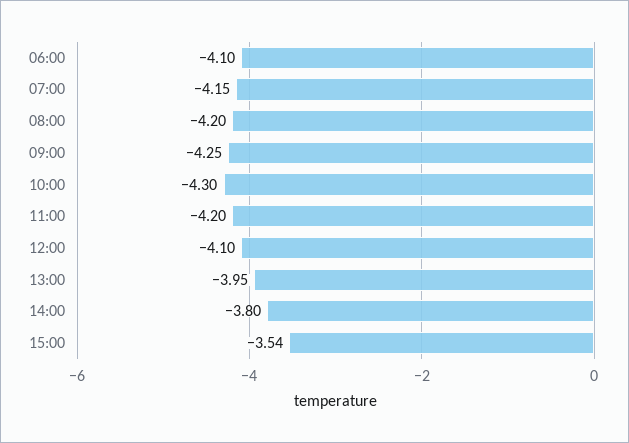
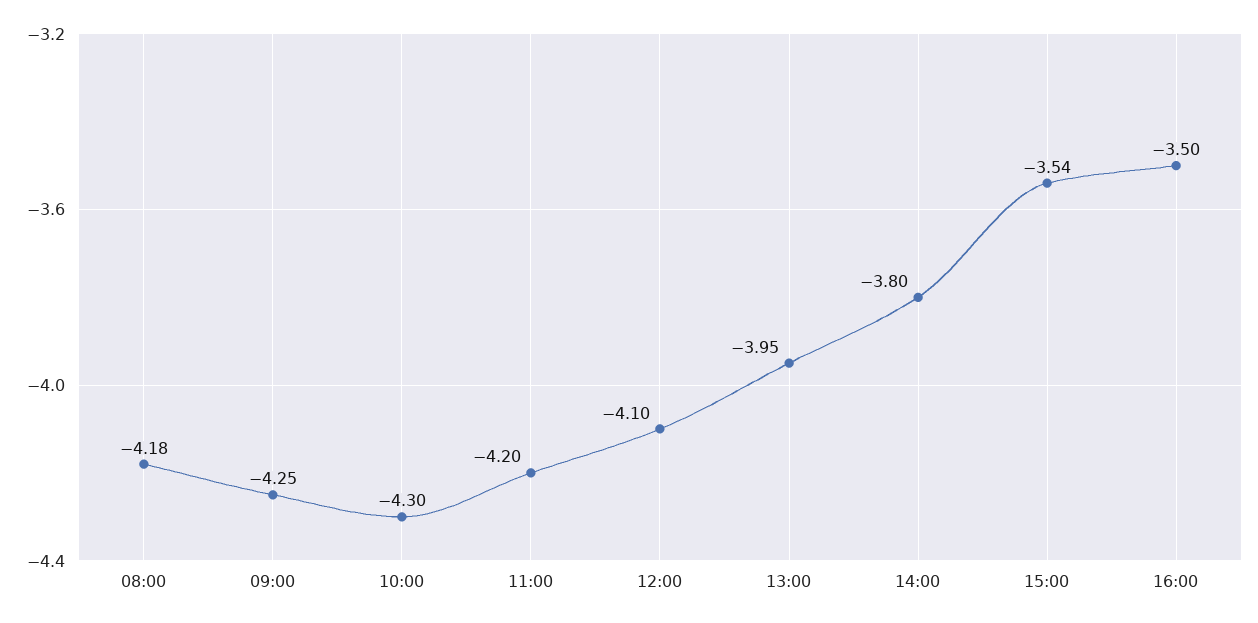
06:00: -4.1 -> none
07:00: -4.15 -> none
08:00: -4.2 -> -4.18
16:00: none -> -3.5

